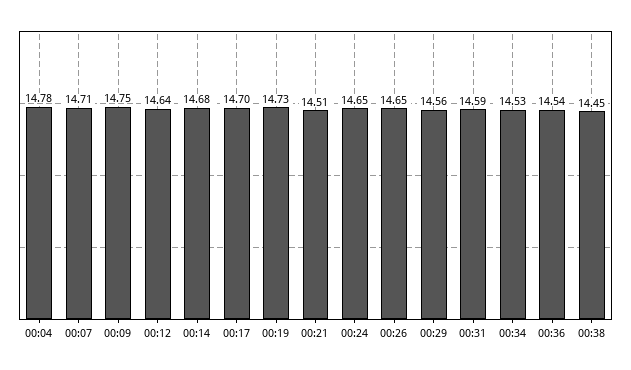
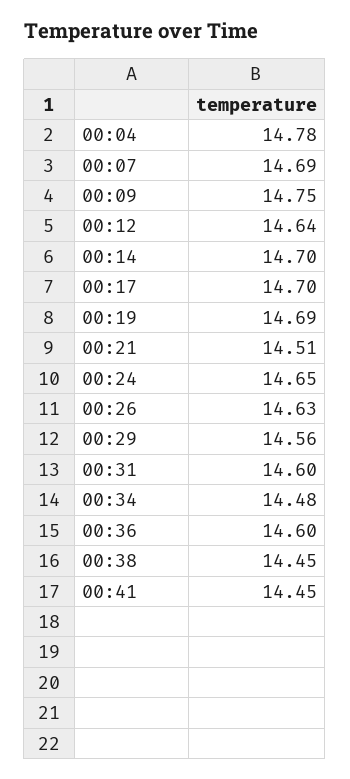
00:07: 14.71 -> 14.69
00:14: 14.68 -> 14.7
00:19: 14.73 -> 14.69
00:26: 14.65 -> 14.63
00:31: 14.59 -> 14.6
00:34: 14.53 -> 14.48
00:36: 14.54 -> 14.6
00:41: none -> 14.45

